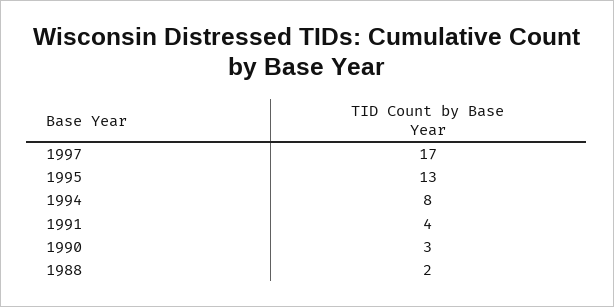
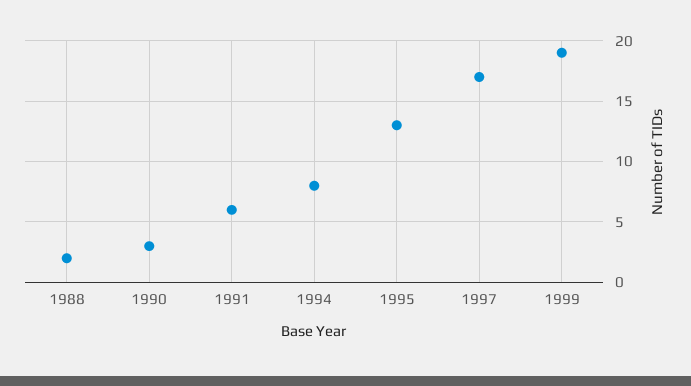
1991: 4 -> 6
1999: none -> 19

